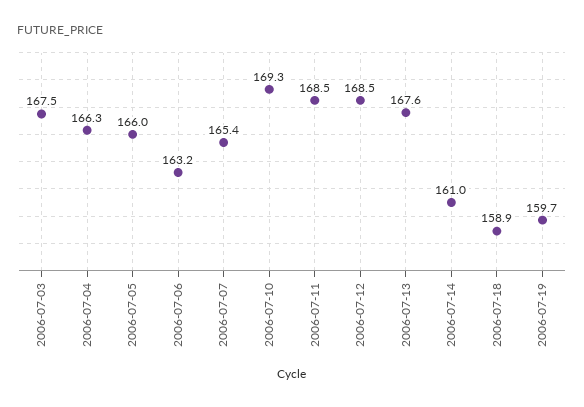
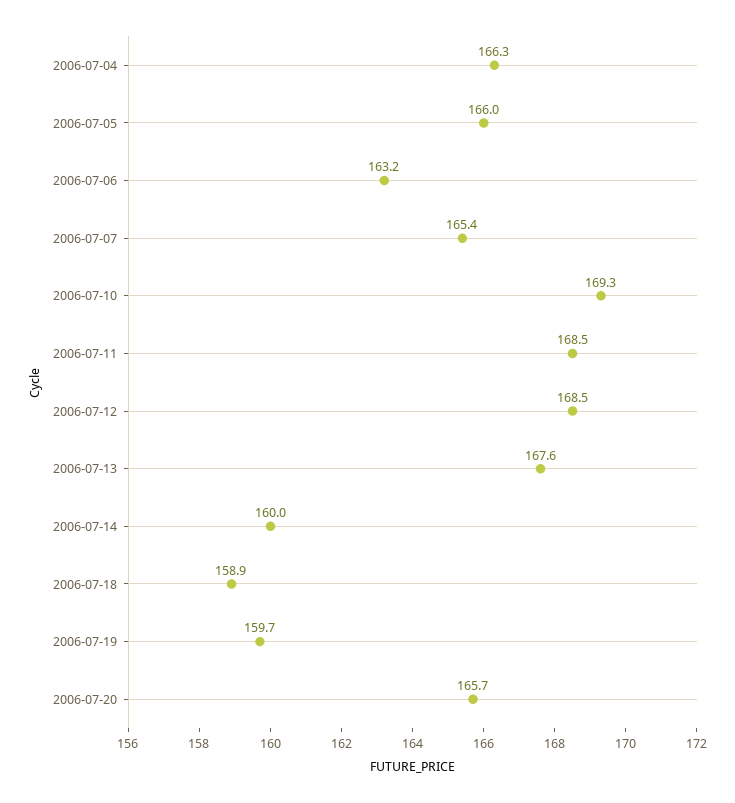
2006-07-03: 167.5 -> none
2006-07-14: 161 -> 160
2006-07-20: none -> 165.7

